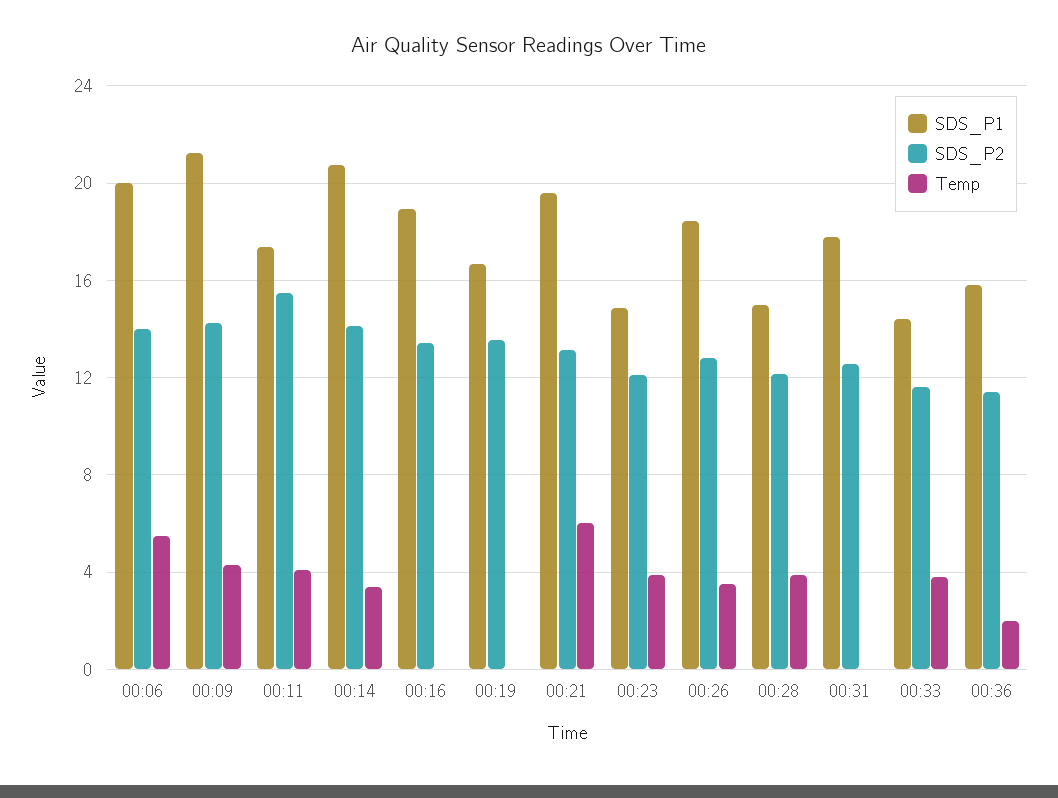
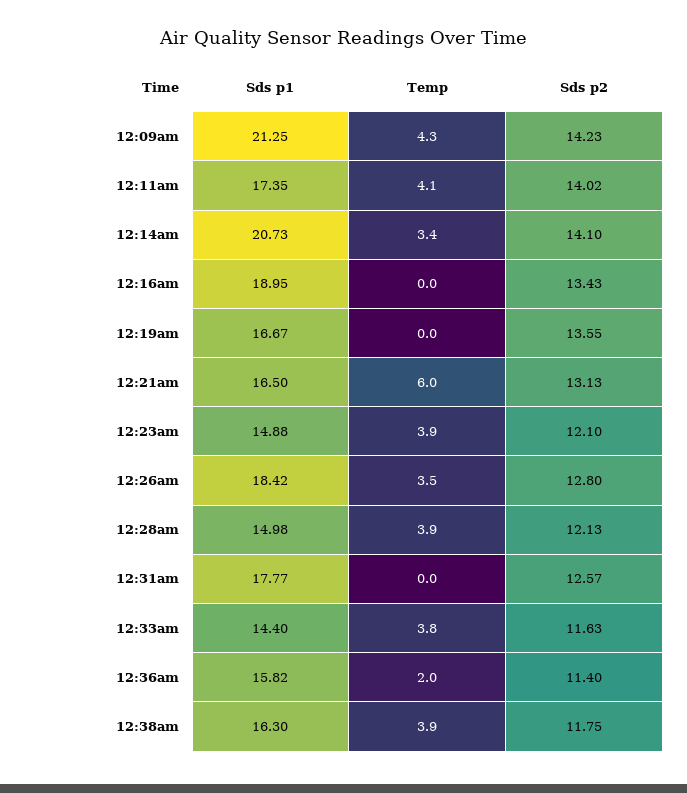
SDS_P1, 00:06: 20 -> none
SDS_P2, 00:06: 14 -> none
Temp, 00:06: 5.5 -> none
SDS_P2, 00:11: 15.5 -> 14.02
SDS_P1, 00:21: 19.5 -> 16.5
SDS_P1, 12:38am: none -> 16.3
Temp, 12:38am: none -> 3.9
SDS_P2, 12:38am: none -> 11.75

